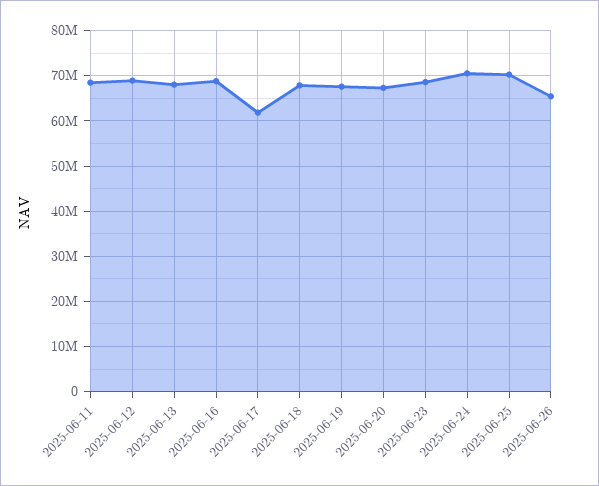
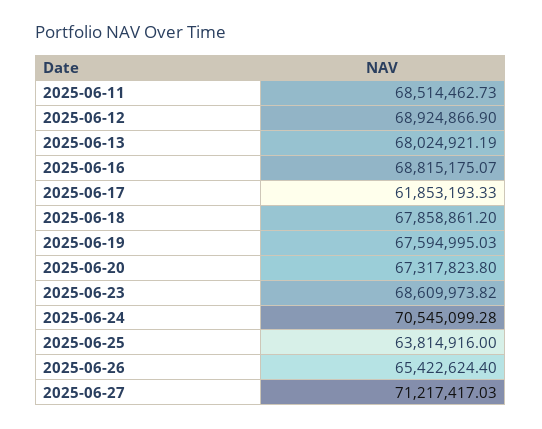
2025-06-25: 70000000 -> 63814916
2025-06-27: none -> 71217417.03

